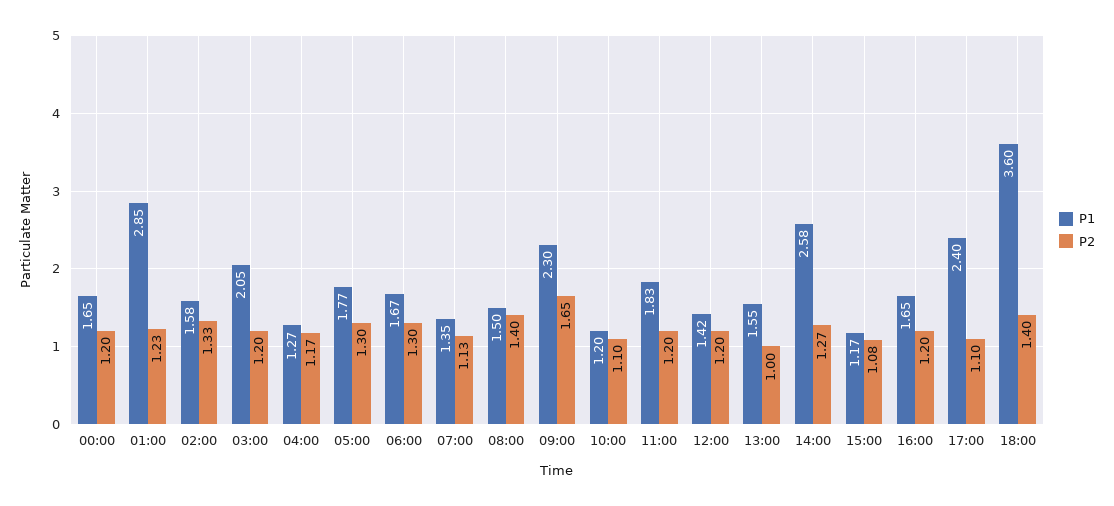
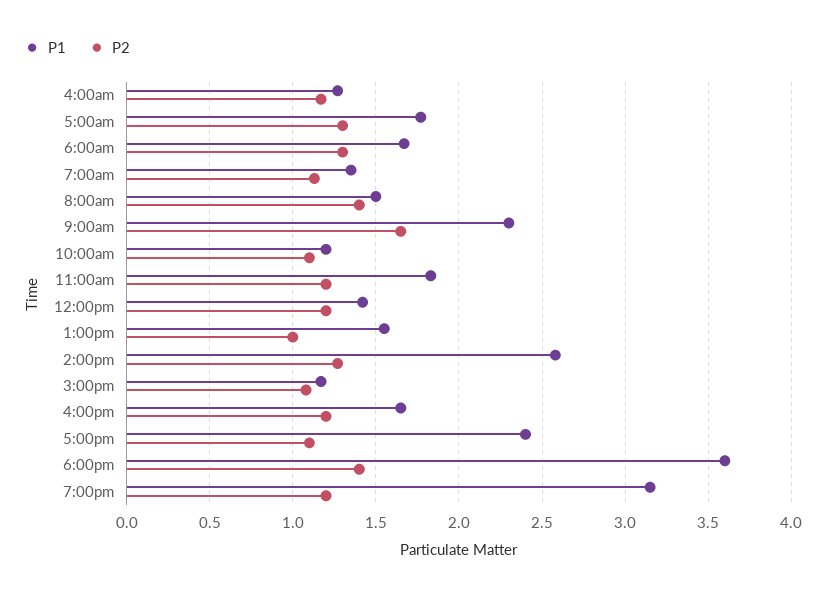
P1, 00:00: 1.65 -> none
P2, 00:00: 1.2 -> none
P1, 01:00: 2.85 -> none
P2, 01:00: 1.23 -> none
P1, 02:00: 1.58 -> none
P2, 02:00: 1.33 -> none
P1, 03:00: 2.05 -> none
P2, 03:00: 1.2 -> none
P1, 7:00pm: none -> 3.15
P2, 7:00pm: none -> 1.2

